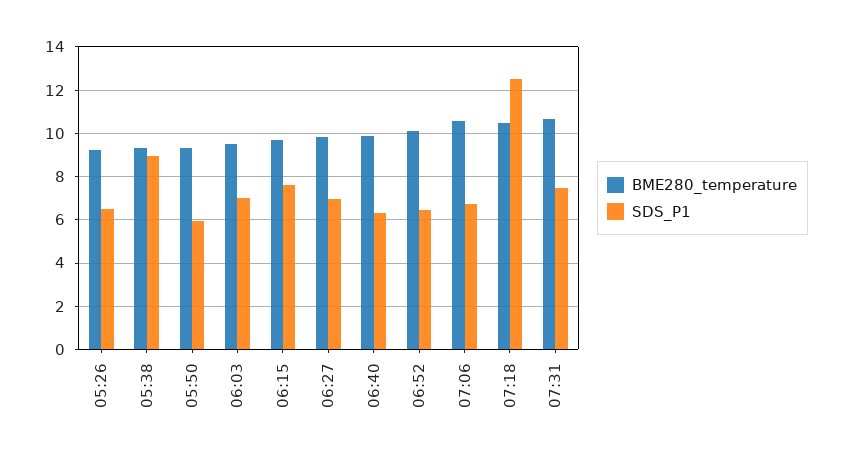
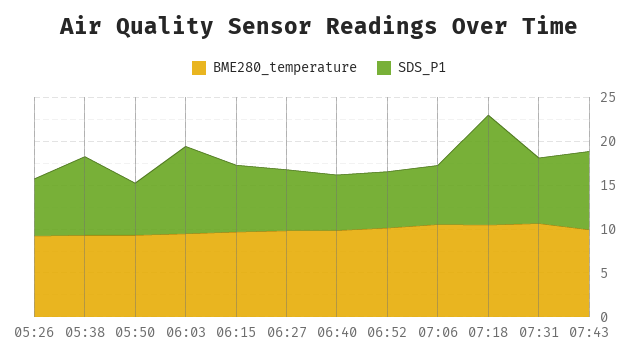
SDS_P1, 06:03: 7 -> 10
BME280_temperature, 07:43: none -> 10
SDS_P1, 07:43: none -> 9

